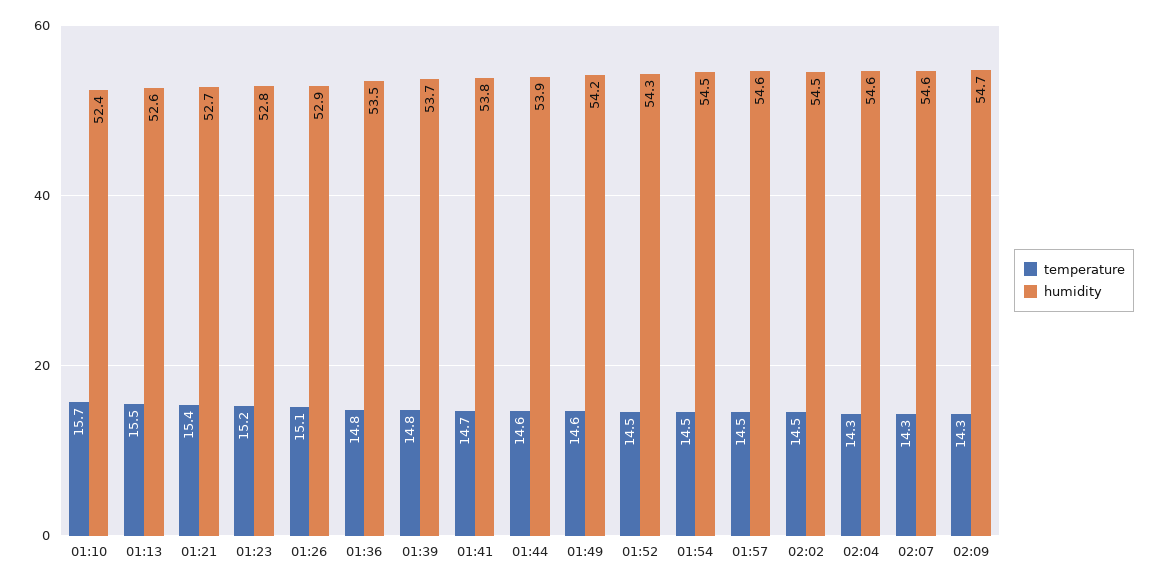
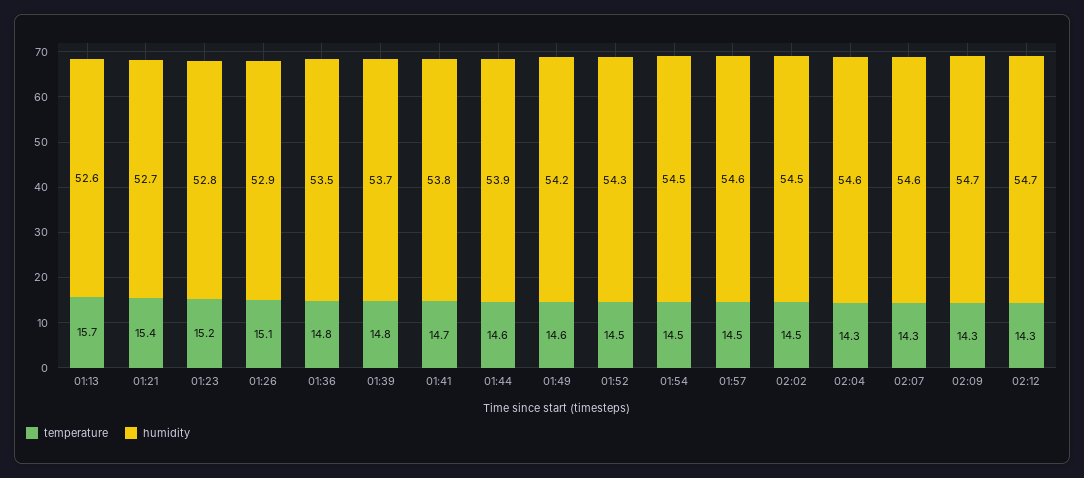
temperature, 01:10: 15.7 -> none
humidity, 01:10: 52.4 -> none
temperature, 01:13: 15.5 -> 15.7
temperature, 02:12: none -> 14.3
humidity, 02:12: none -> 54.7

